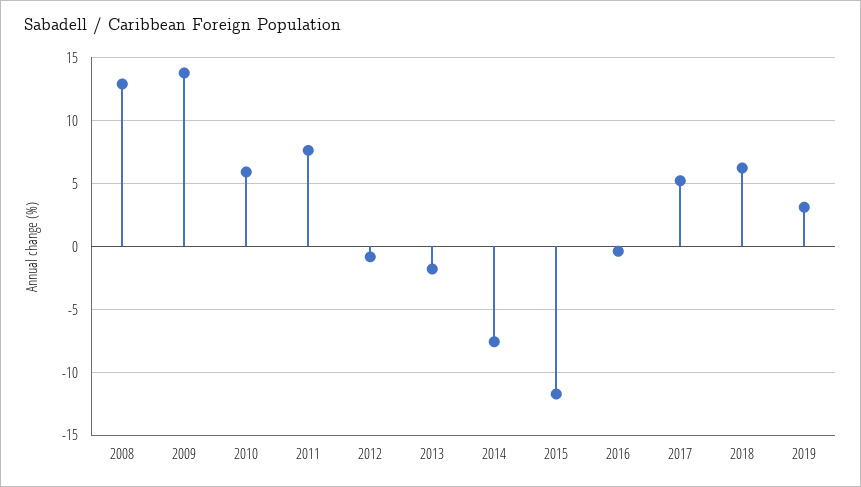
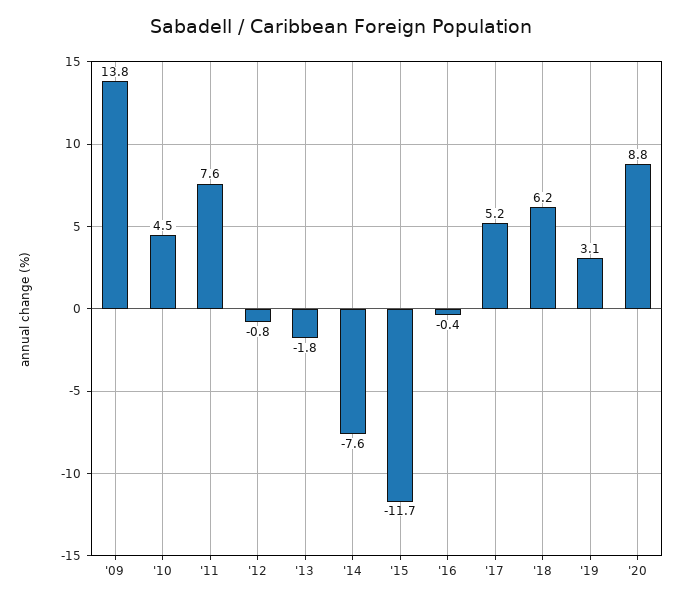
2008: 13 -> none
2010: 6 -> 4.5
'20: none -> 8.8

